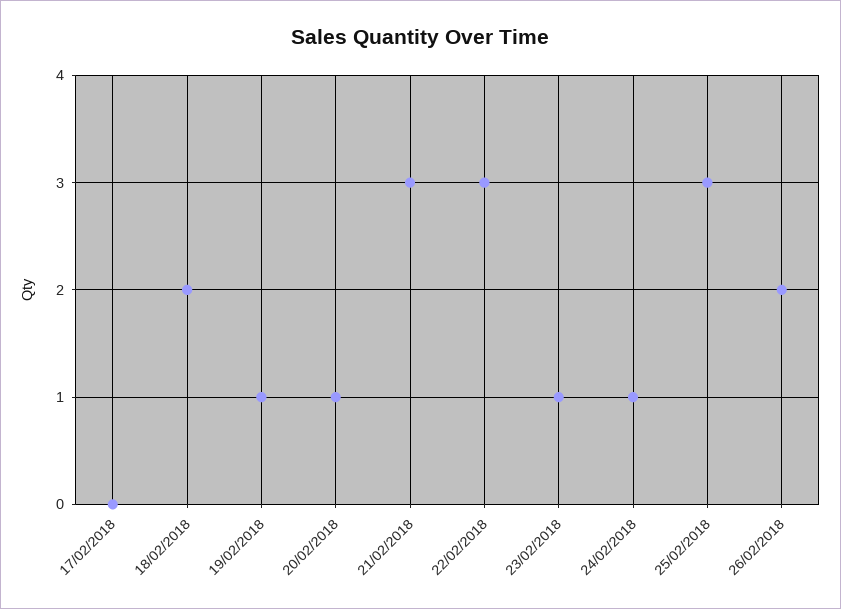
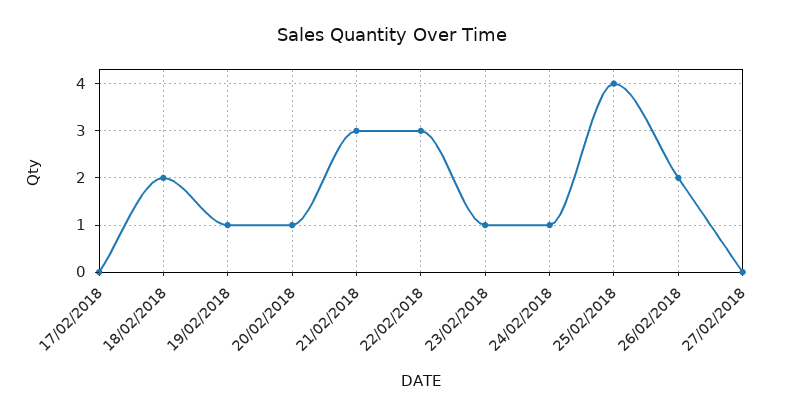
25/02/2018: 3 -> 4
27/02/2018: none -> 0

